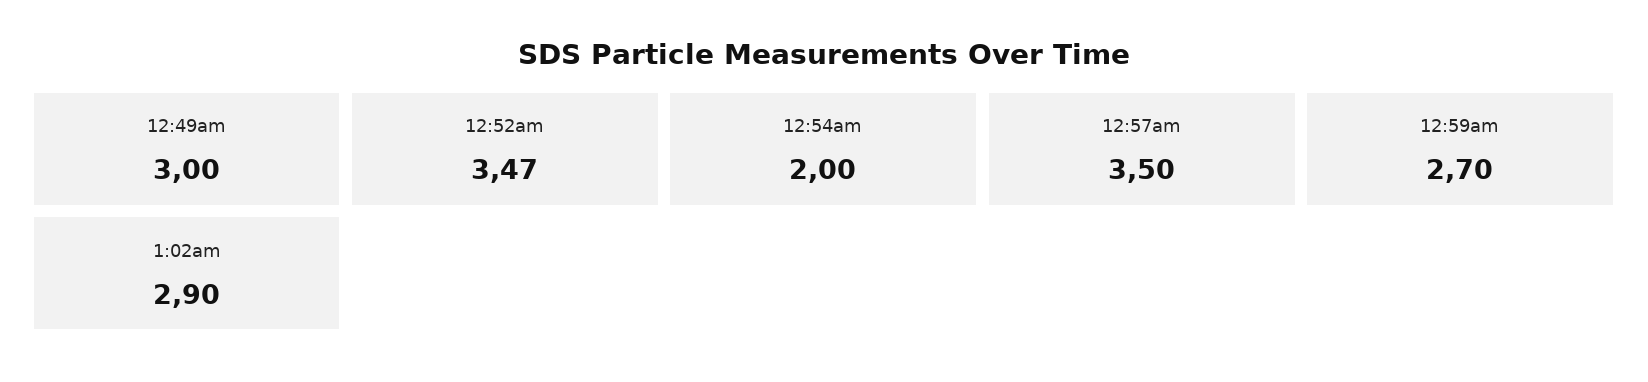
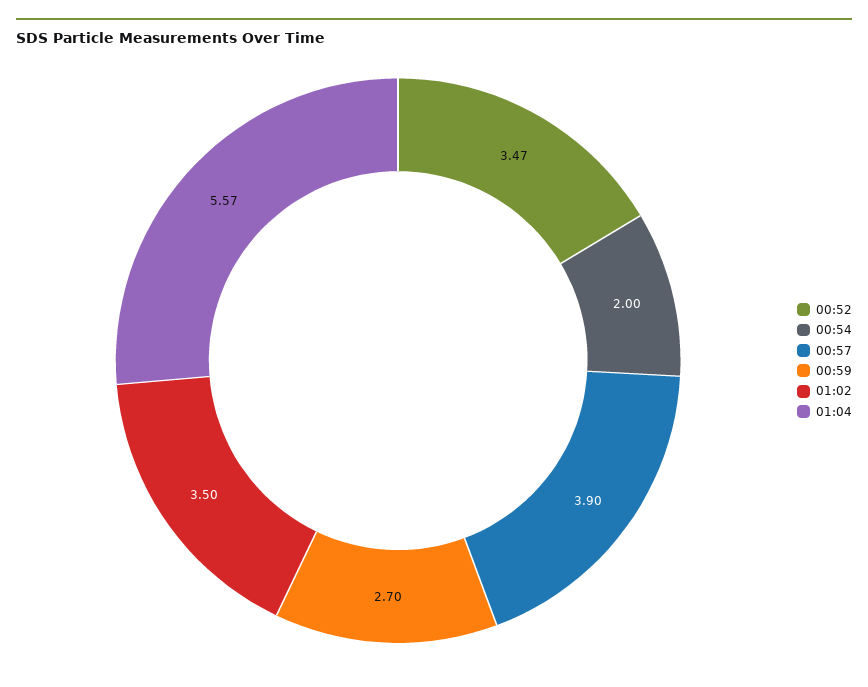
12:49am: 3 -> none
12:57am: 3.5 -> 3.9
1:02am: 2.9 -> 3.5
01:04: none -> 5.57

